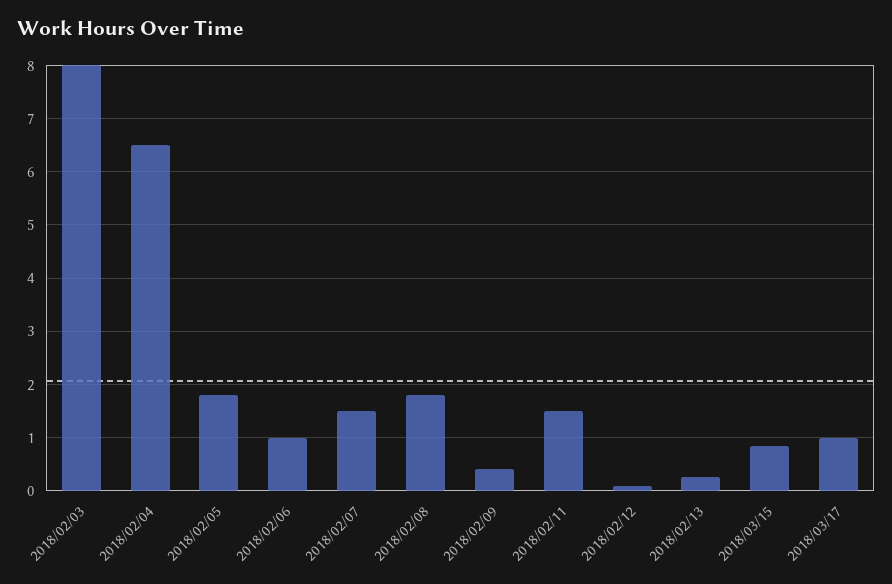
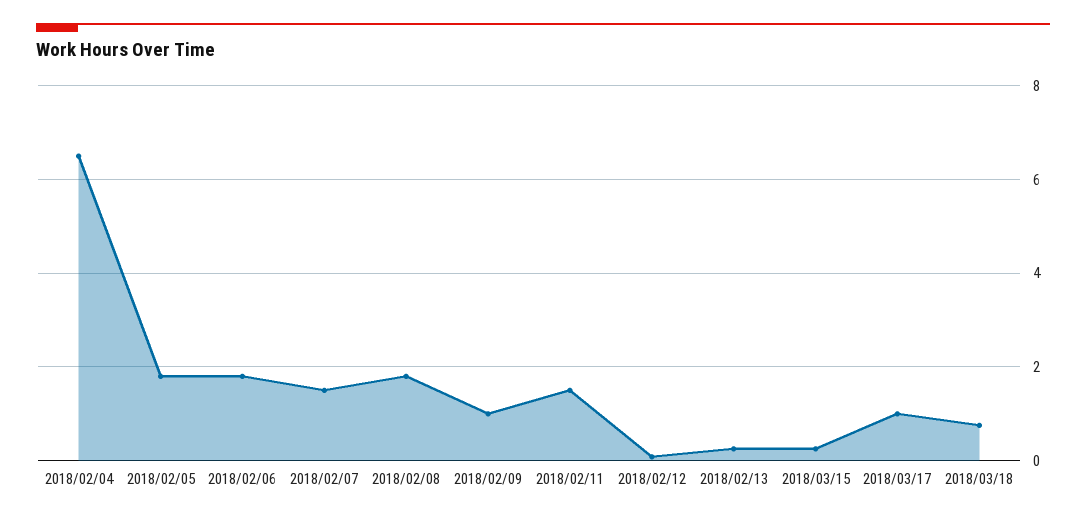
2018/02/03: 8 -> none
2018/02/06: 1 -> 1.8
2018/02/09: 0.4 -> 1
2018/03/15: 0.8 -> 0.2
2018/03/18: none -> 0.8

